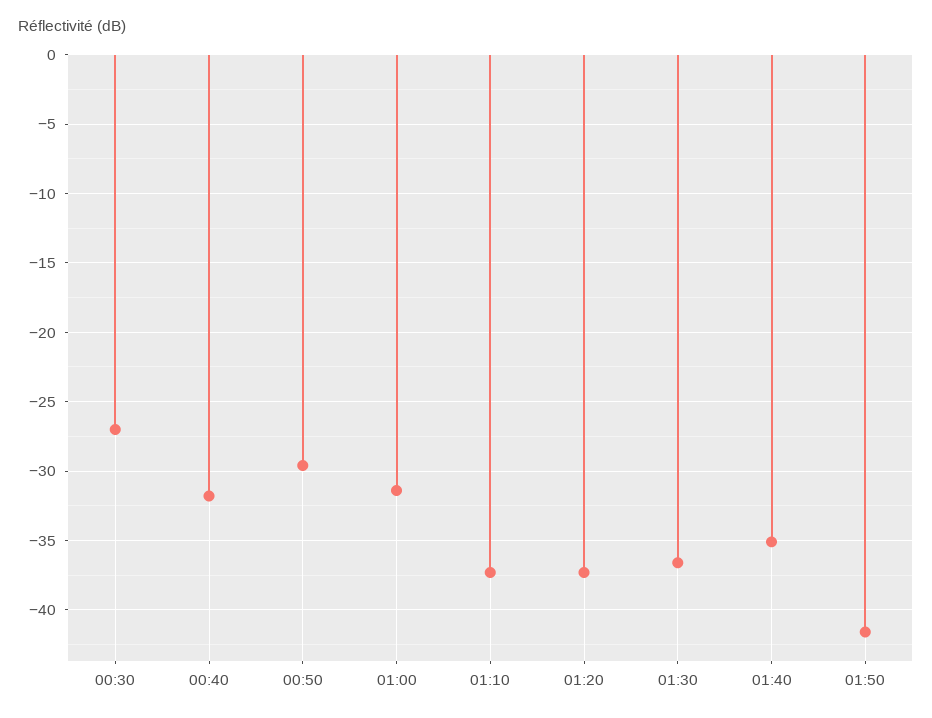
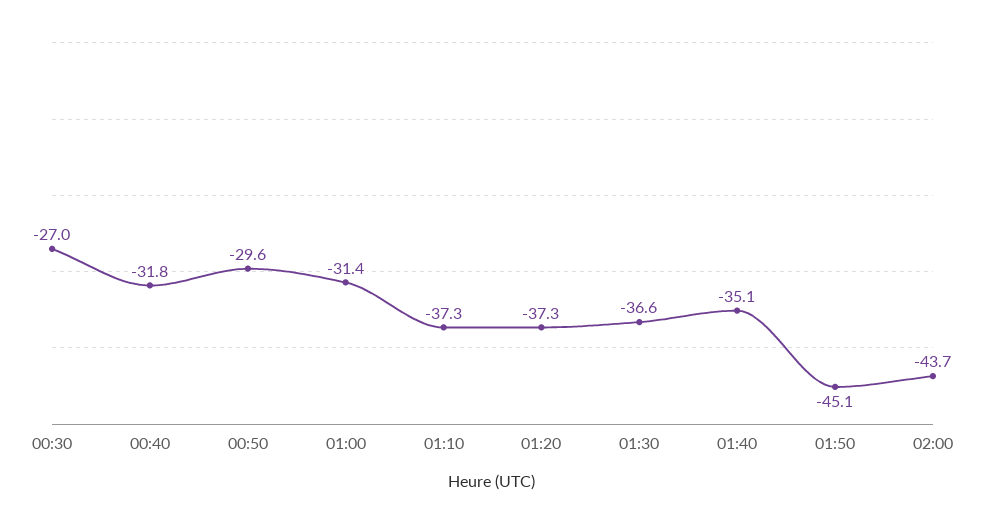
01:50: -41.5 -> -45.1
02:00: none -> -43.7

